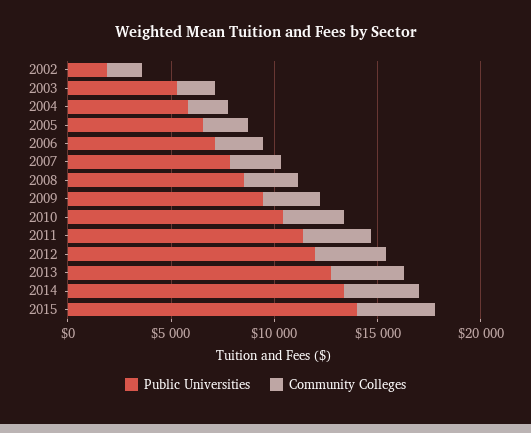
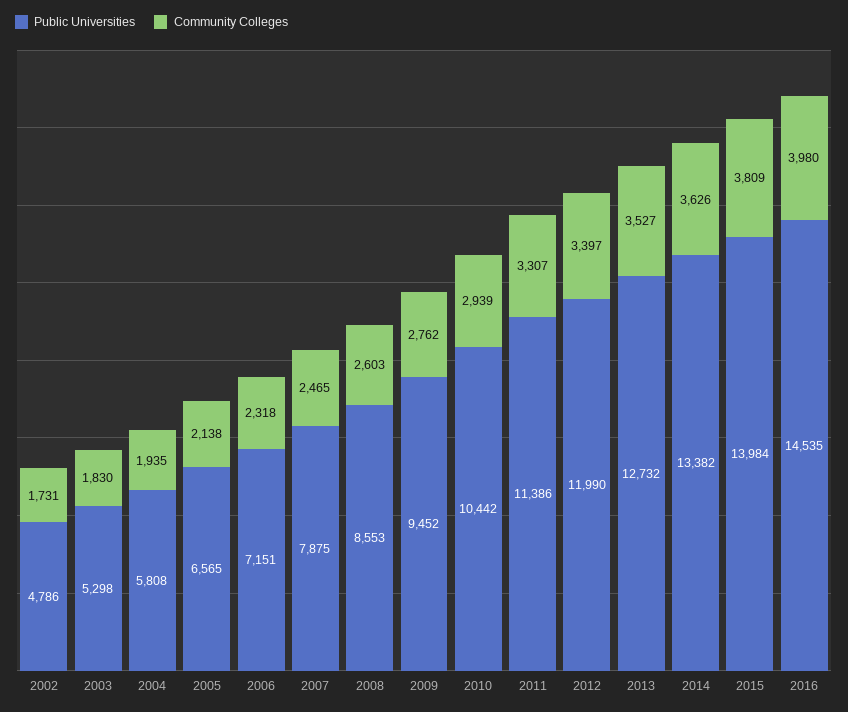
Public Universities, 2002: 2000 -> 4786
Public Universities, 2016: none -> 14535
Community Colleges, 2016: none -> 3980

